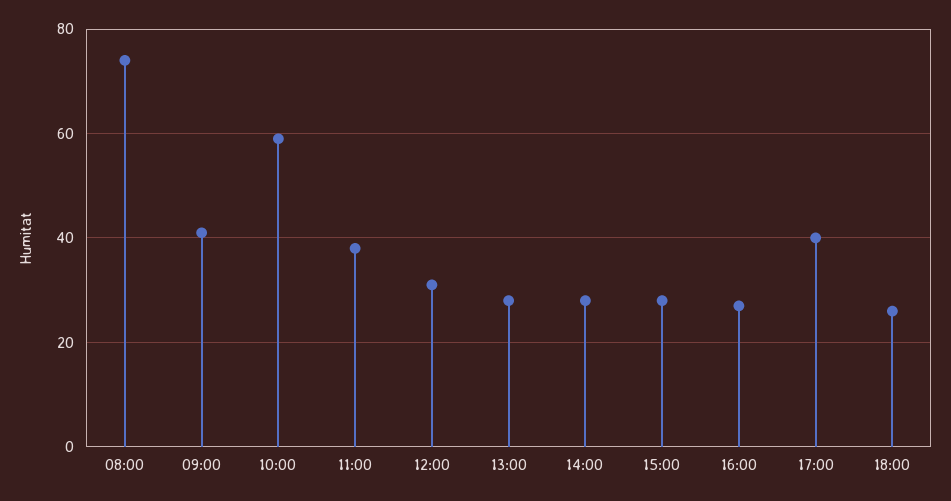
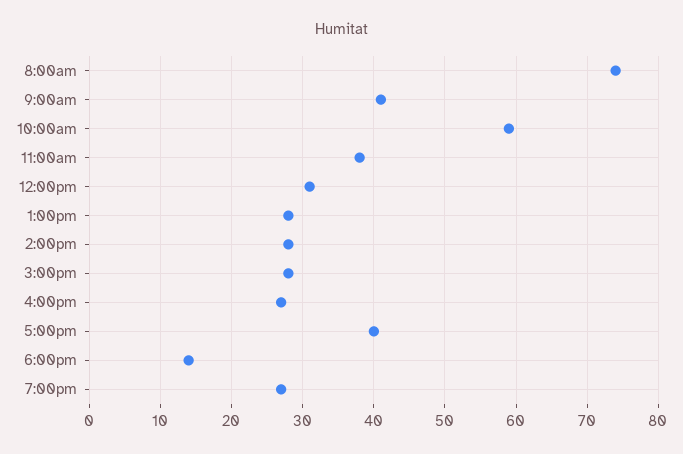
18:00: 25 -> 14
7:00pm: none -> 27

